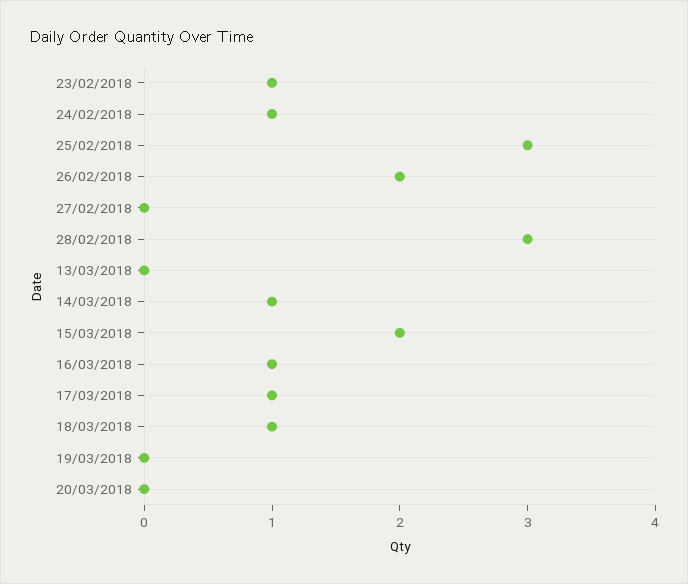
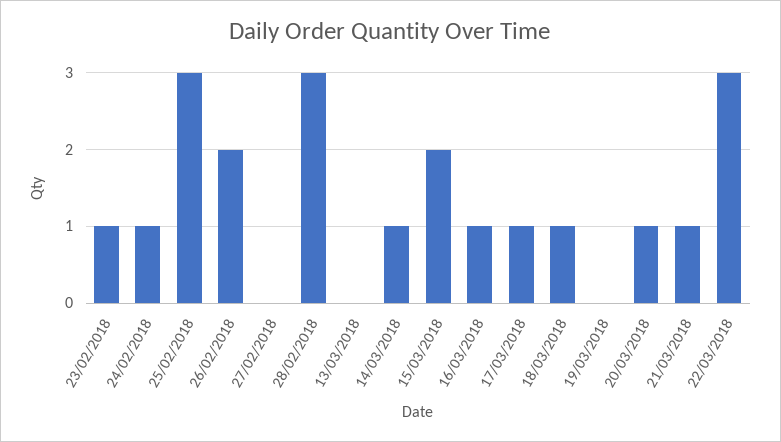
20/03/2018: 0 -> 1
21/03/2018: none -> 1
22/03/2018: none -> 3

